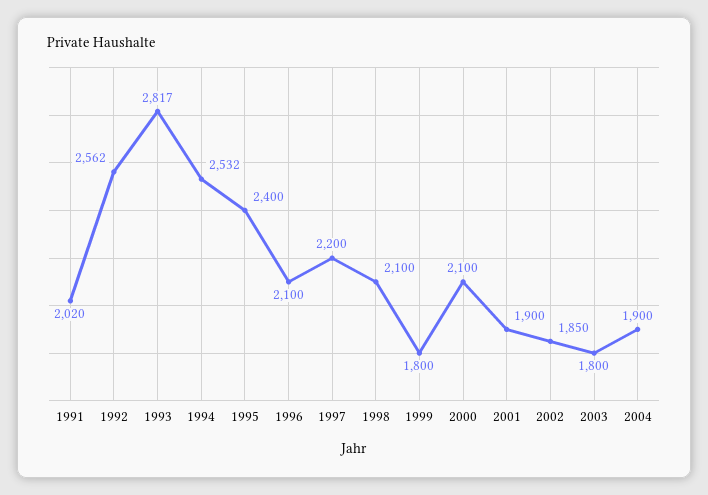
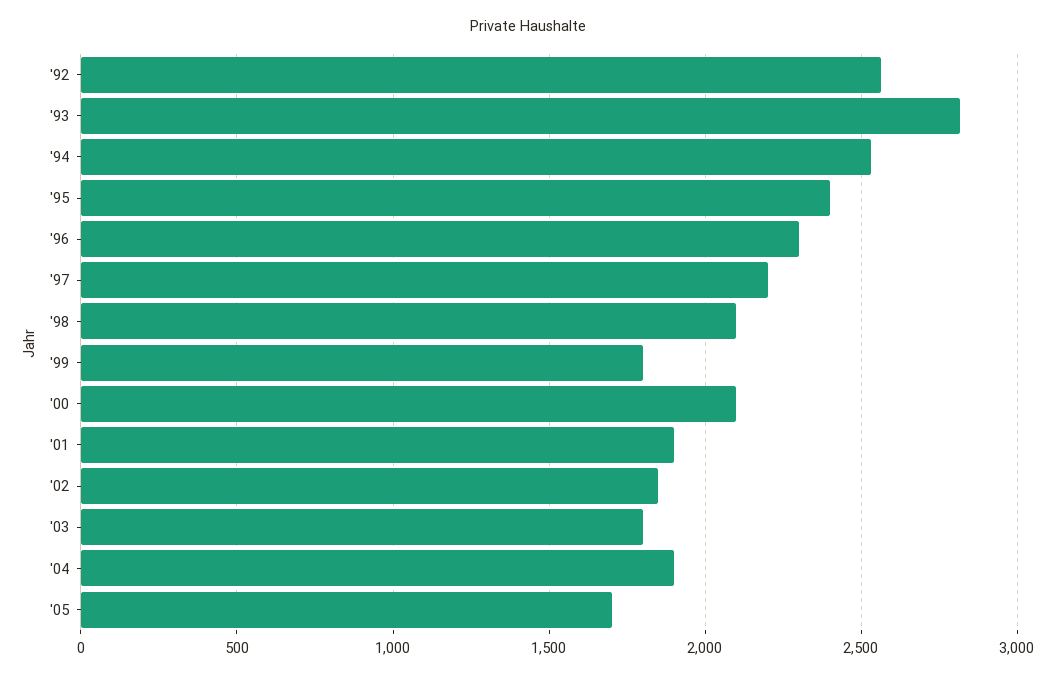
1991: 2020 -> none
1996: 2100 -> 2300
'05: none -> 1700

